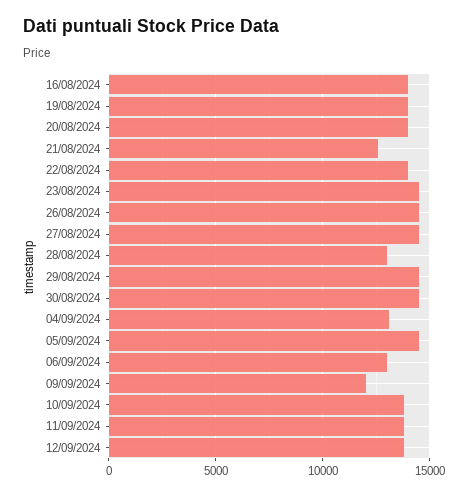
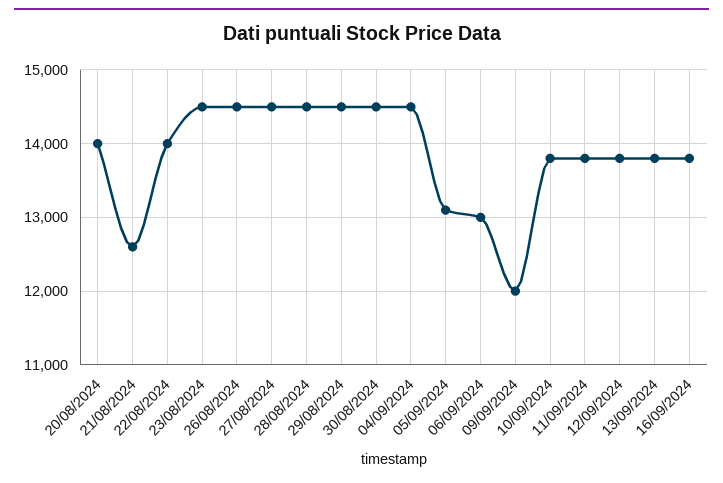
16/08/2024: 14000 -> none
19/08/2024: 14000 -> none
28/08/2024: 13000 -> 14500
04/09/2024: 13000 -> 14500
05/09/2024: 14500 -> 13100
13/09/2024: none -> 13800
16/09/2024: none -> 13800

